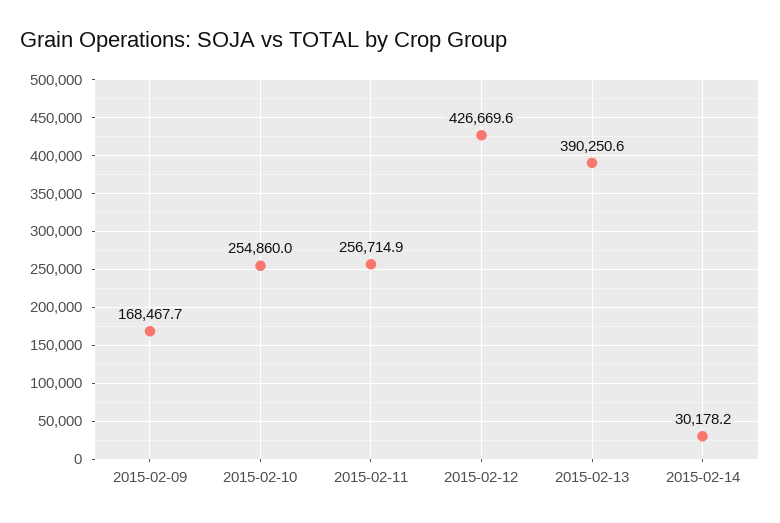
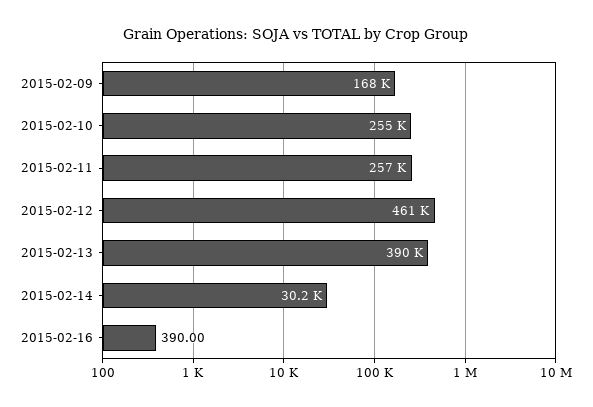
2015-02-12: 426669.6 -> 461000
2015-02-16: none -> 390

